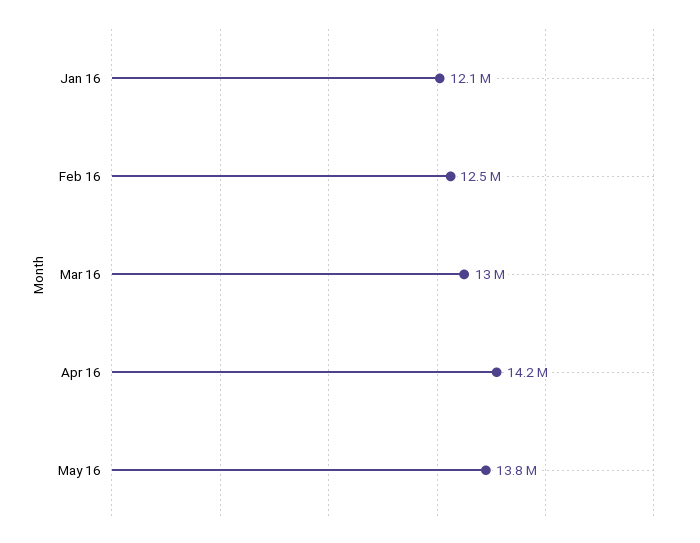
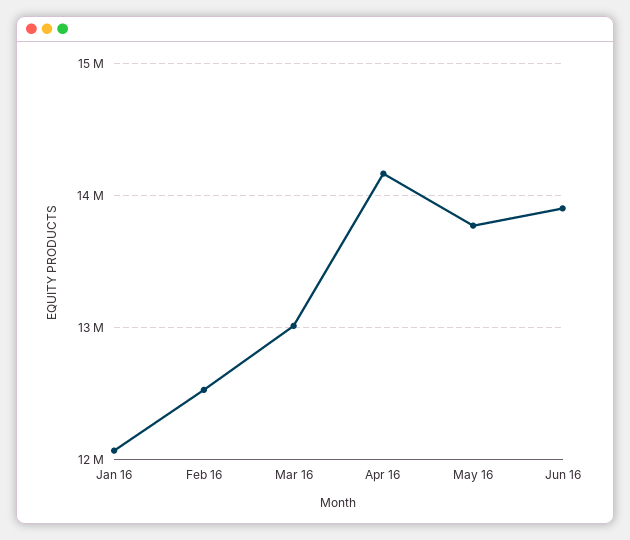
Jun 16: none -> 13900000

